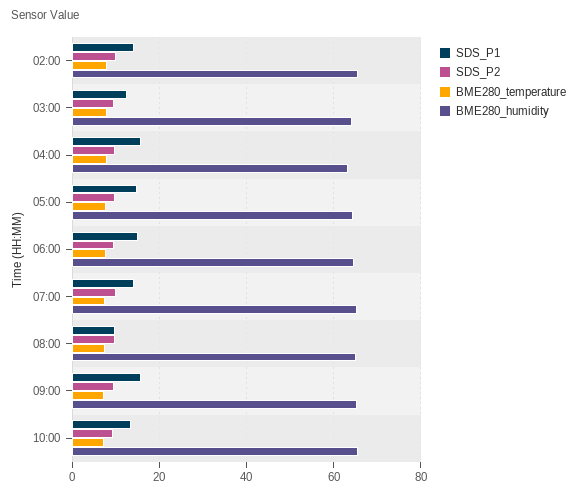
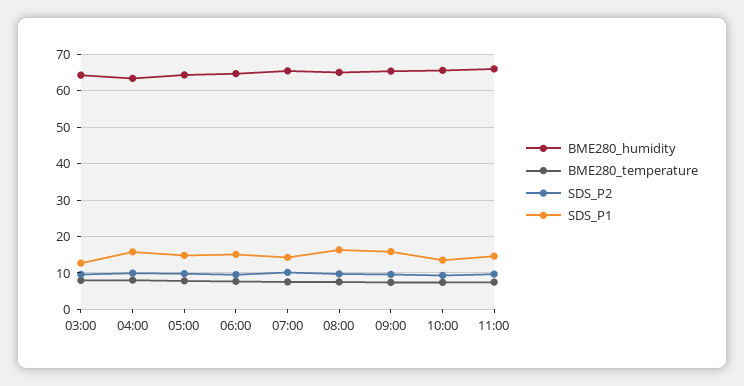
SDS_P1, 02:00: 14 -> none
SDS_P2, 02:00: 10 -> none
BME280_temperature, 02:00: 8 -> none
BME280_humidity, 02:00: 66 -> none
SDS_P1, 08:00: 10 -> 16
BME280_humidity, 11:00: none -> 66
BME280_temperature, 11:00: none -> 8
SDS_P2, 11:00: none -> 10
SDS_P1, 11:00: none -> 14

